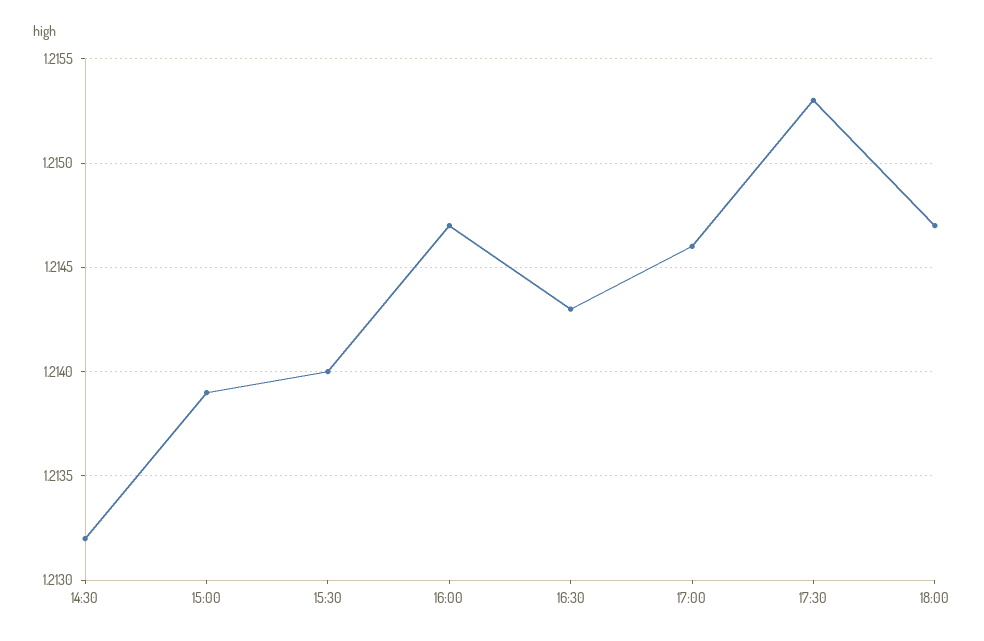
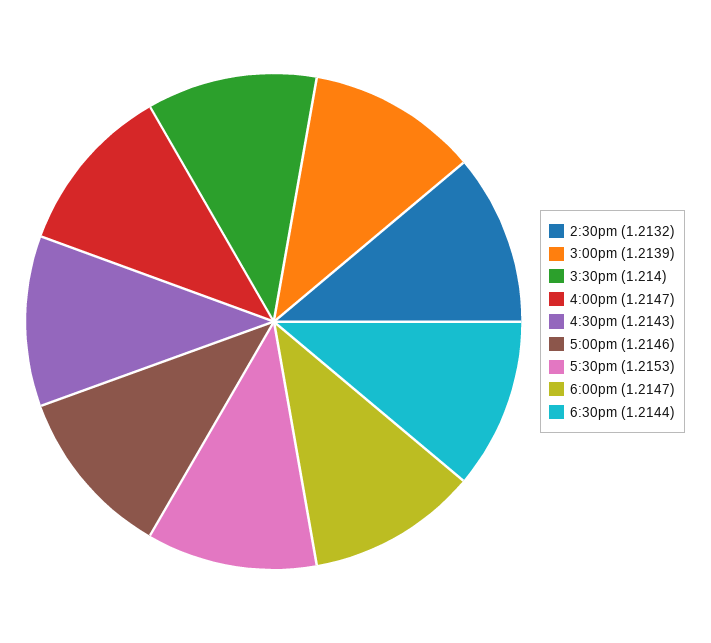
6:30pm: none -> 1.2144

